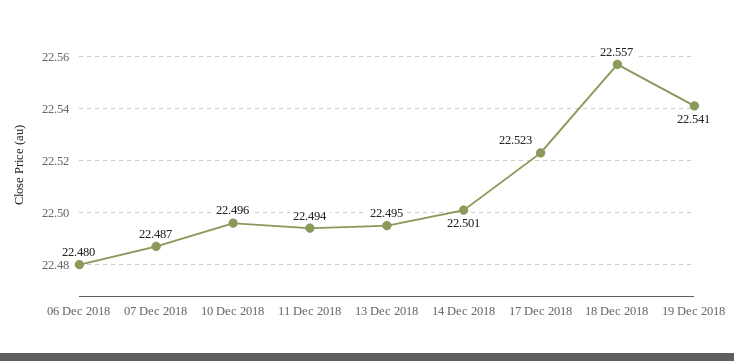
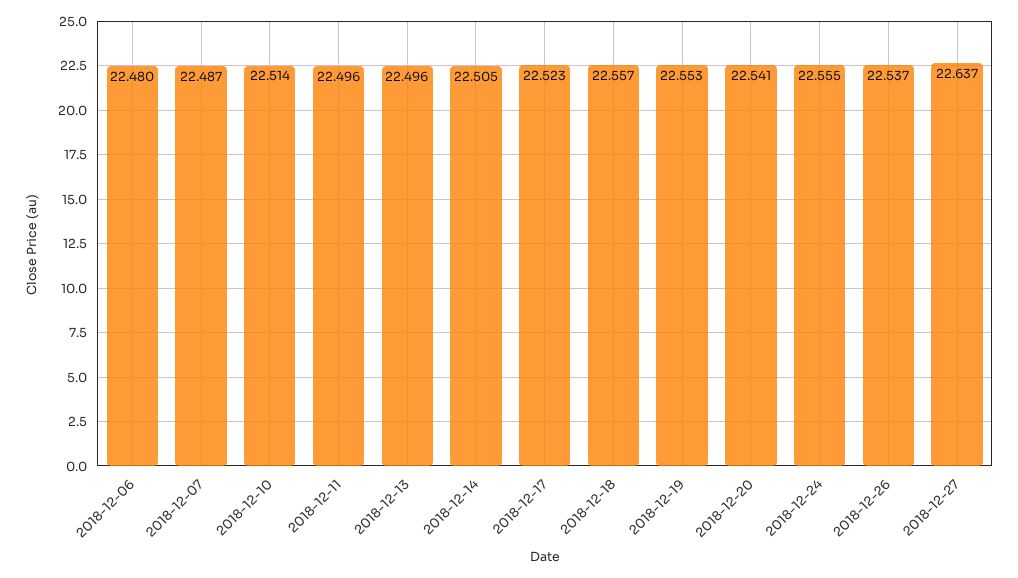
10 Dec 2018: 22.496 -> 22.514
11 Dec 2018: 22.494 -> 22.496
13 Dec 2018: 22.495 -> 22.496
14 Dec 2018: 22.501 -> 22.505
19 Dec 2018: 22.541 -> 22.553
2018-12-20: none -> 22.541
2018-12-24: none -> 22.555
2018-12-26: none -> 22.537
2018-12-27: none -> 22.637

